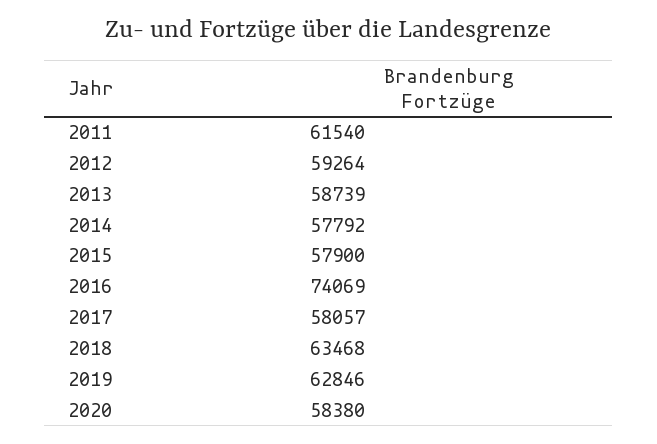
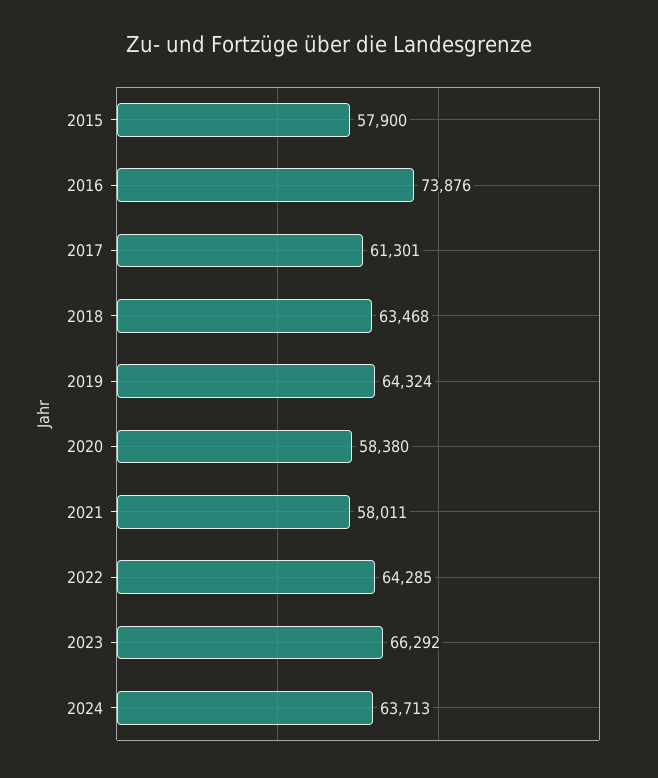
2011: 61540 -> none
2012: 59264 -> none
2013: 58739 -> none
2014: 57792 -> none
2016: 74069 -> 73876
2017: 58057 -> 61301
2019: 62846 -> 64324
2021: none -> 58011
2022: none -> 64285
2023: none -> 66292
2024: none -> 63713

